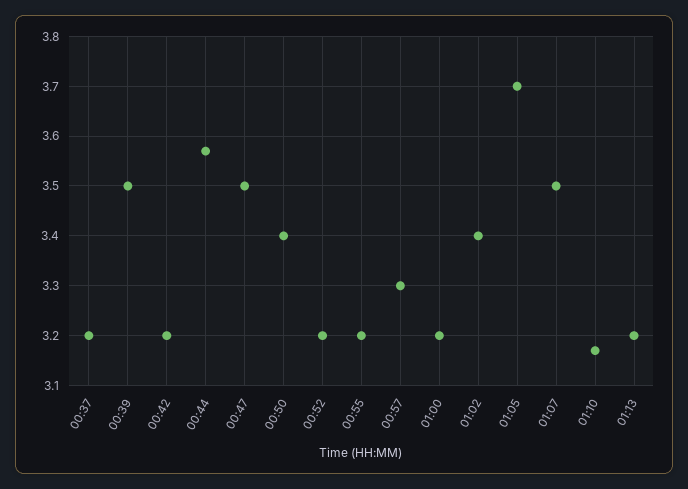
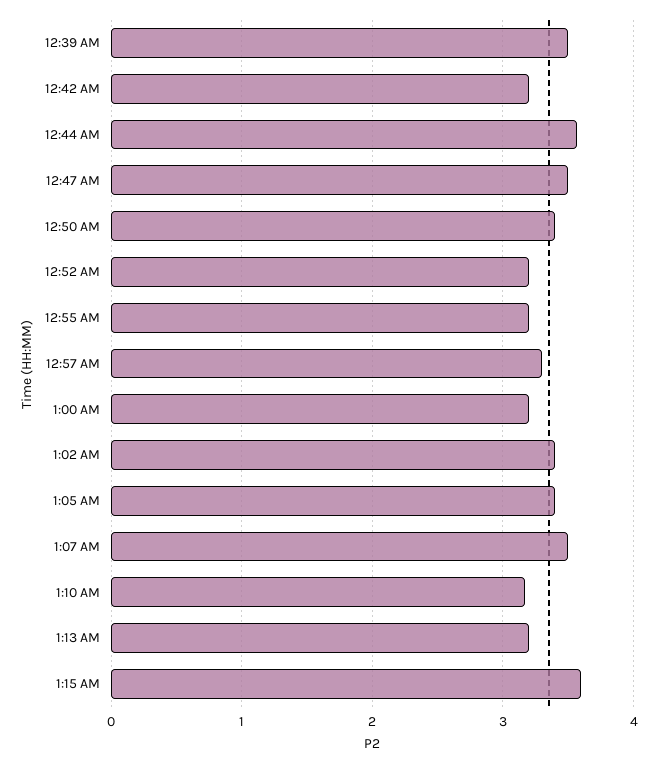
00:37: 3.2 -> none
01:05: 3.7 -> 3.4
1:15 AM: none -> 3.6

